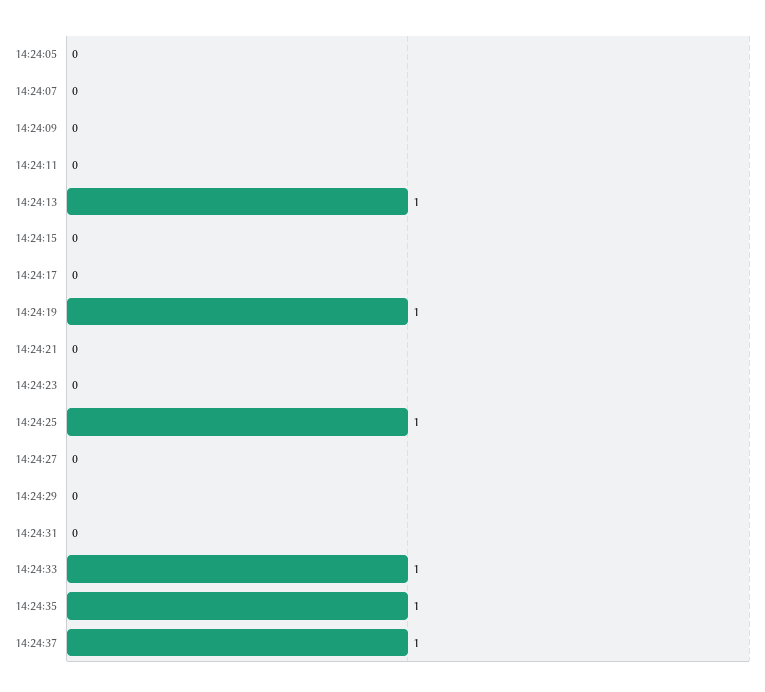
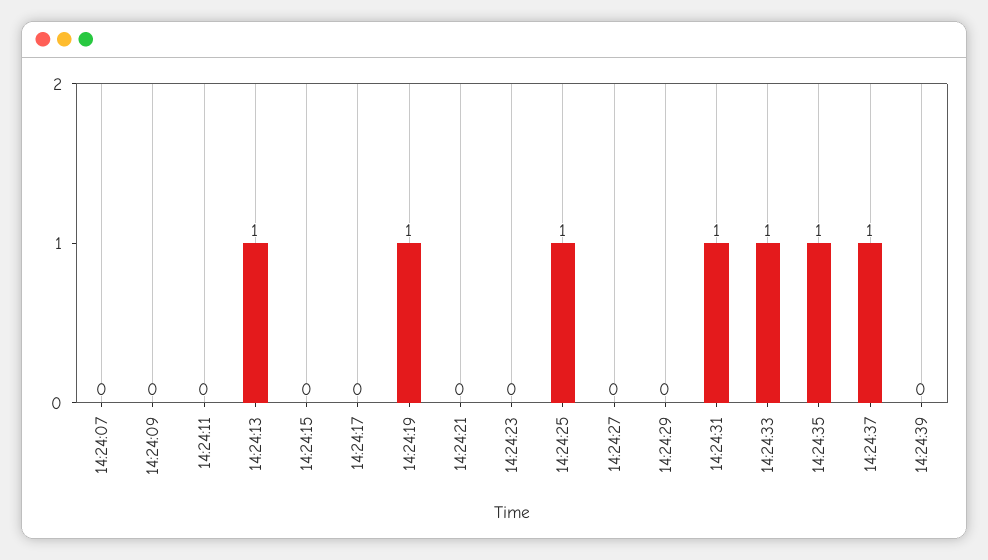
14:24:05: 0 -> none
14:24:31: 0 -> 1
14:24:39: none -> 0

